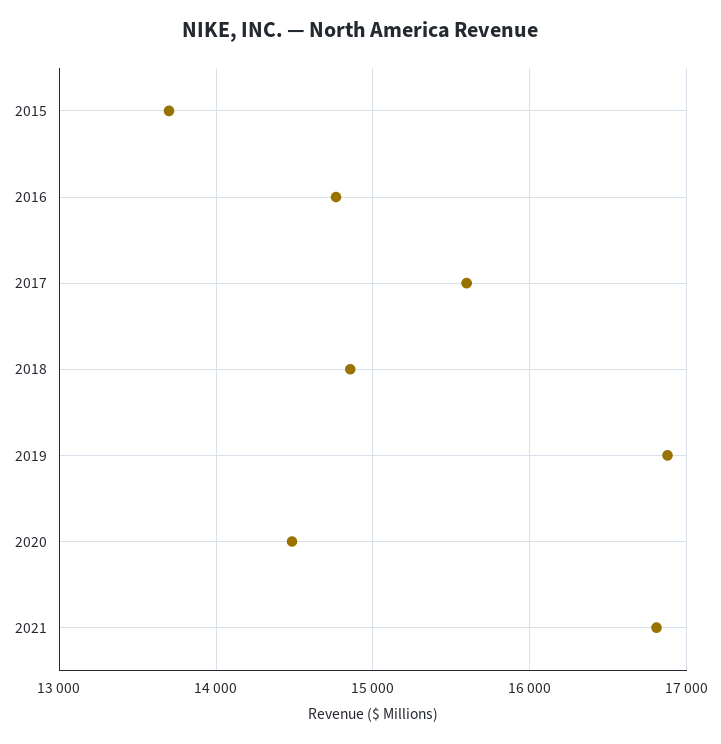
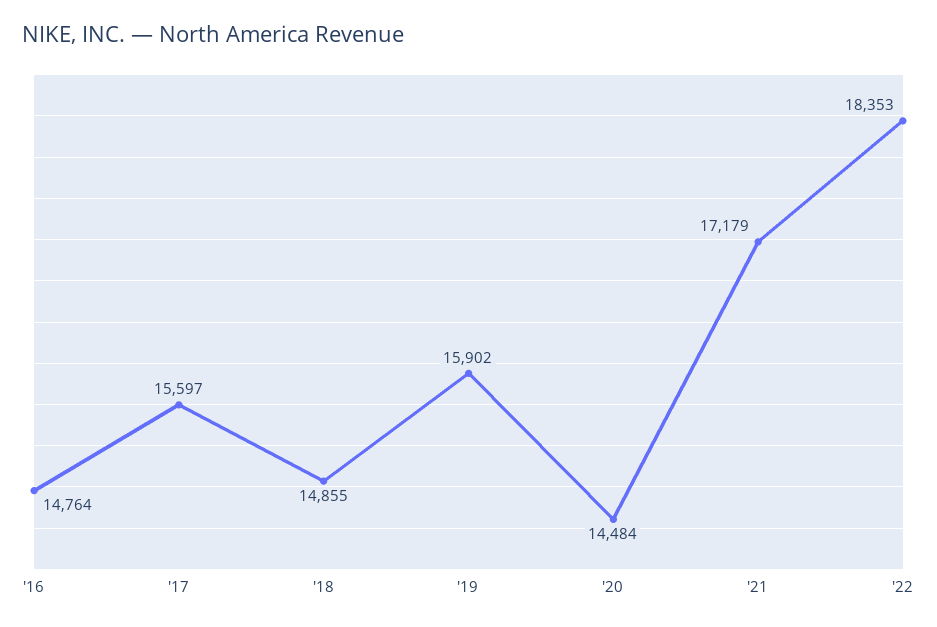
2015: 13700 -> none
2019: 16900 -> 15902
2021: 16800 -> 17179
'22: none -> 18353

